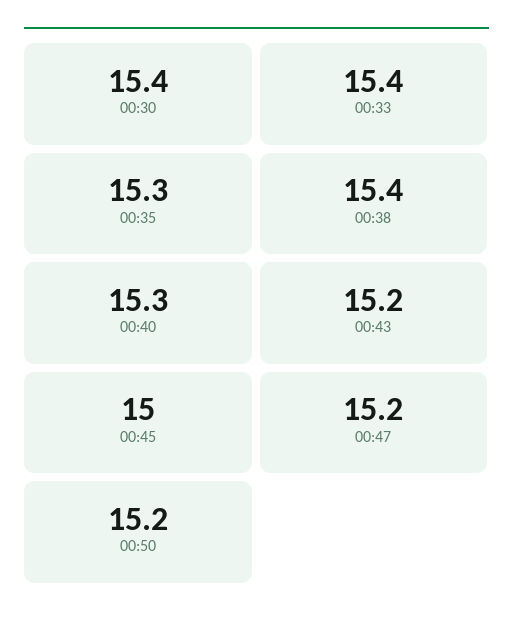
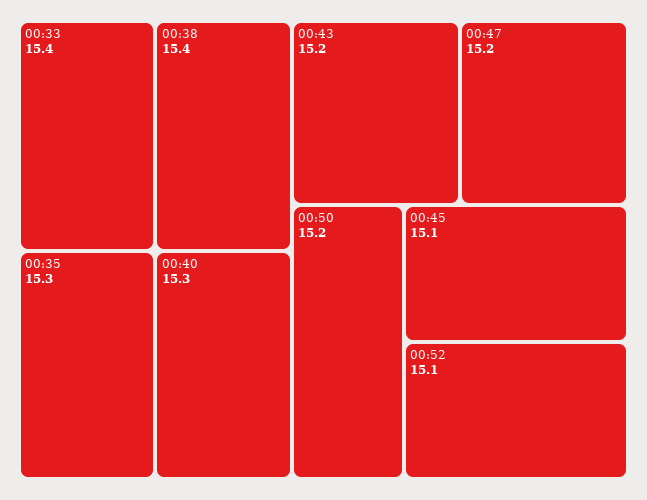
00:30: 15.4 -> none
00:45: 15 -> 15.1
00:52: none -> 15.1

